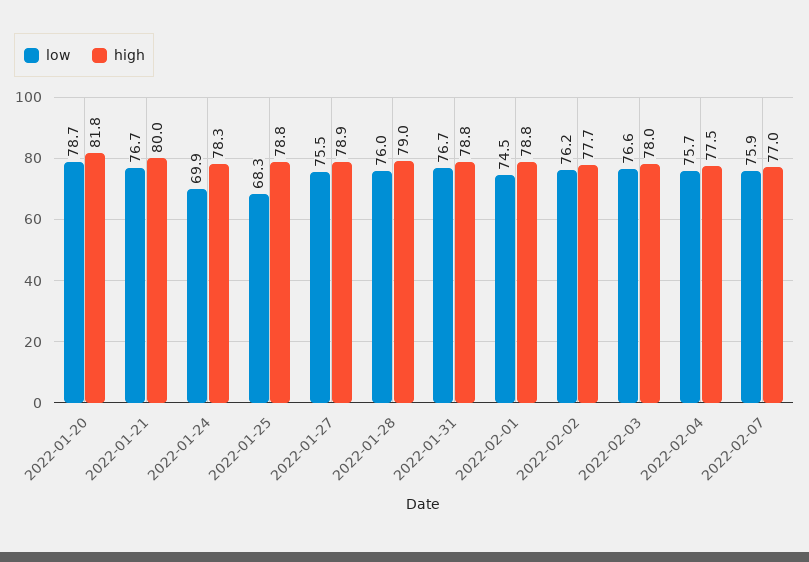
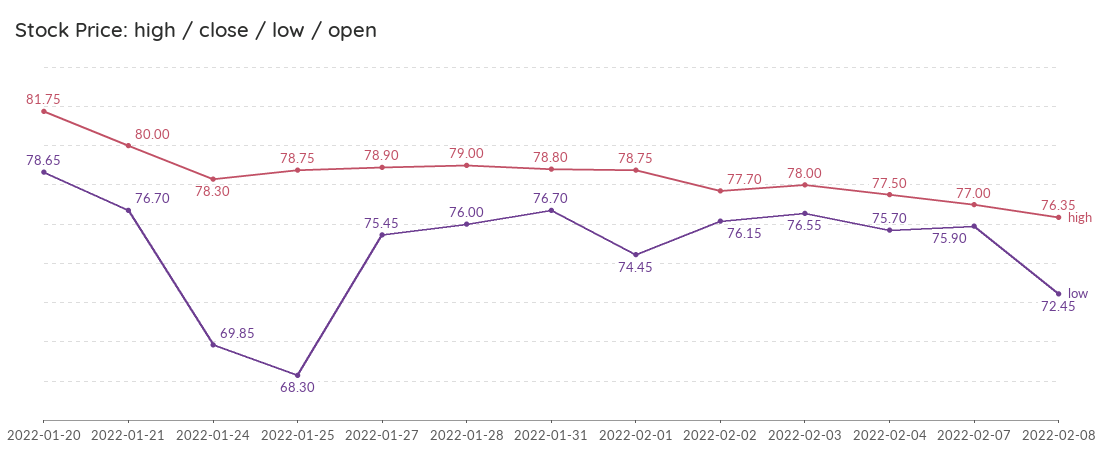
high, 2022-02-08: none -> 76.35
low, 2022-02-08: none -> 72.45

